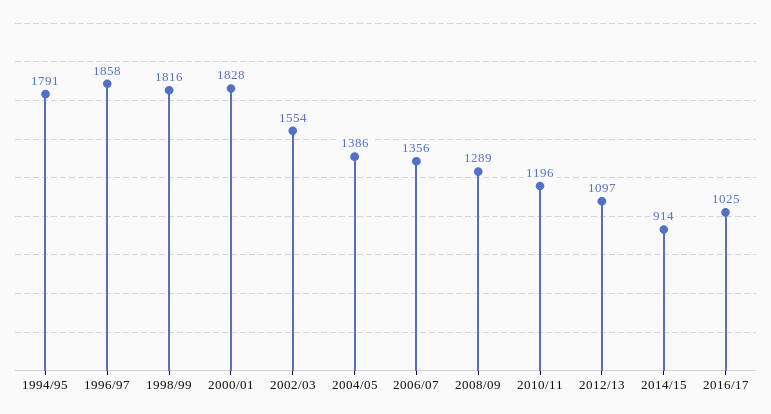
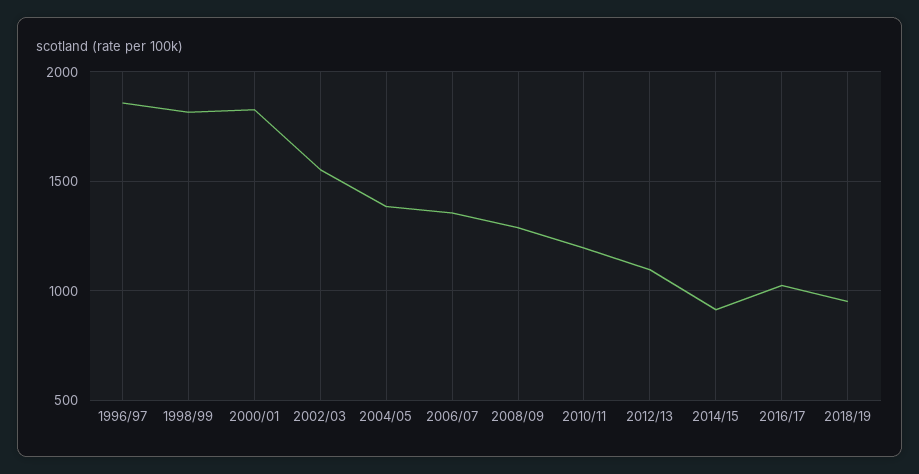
1994/95: 1791 -> none
2018/19: none -> 950

